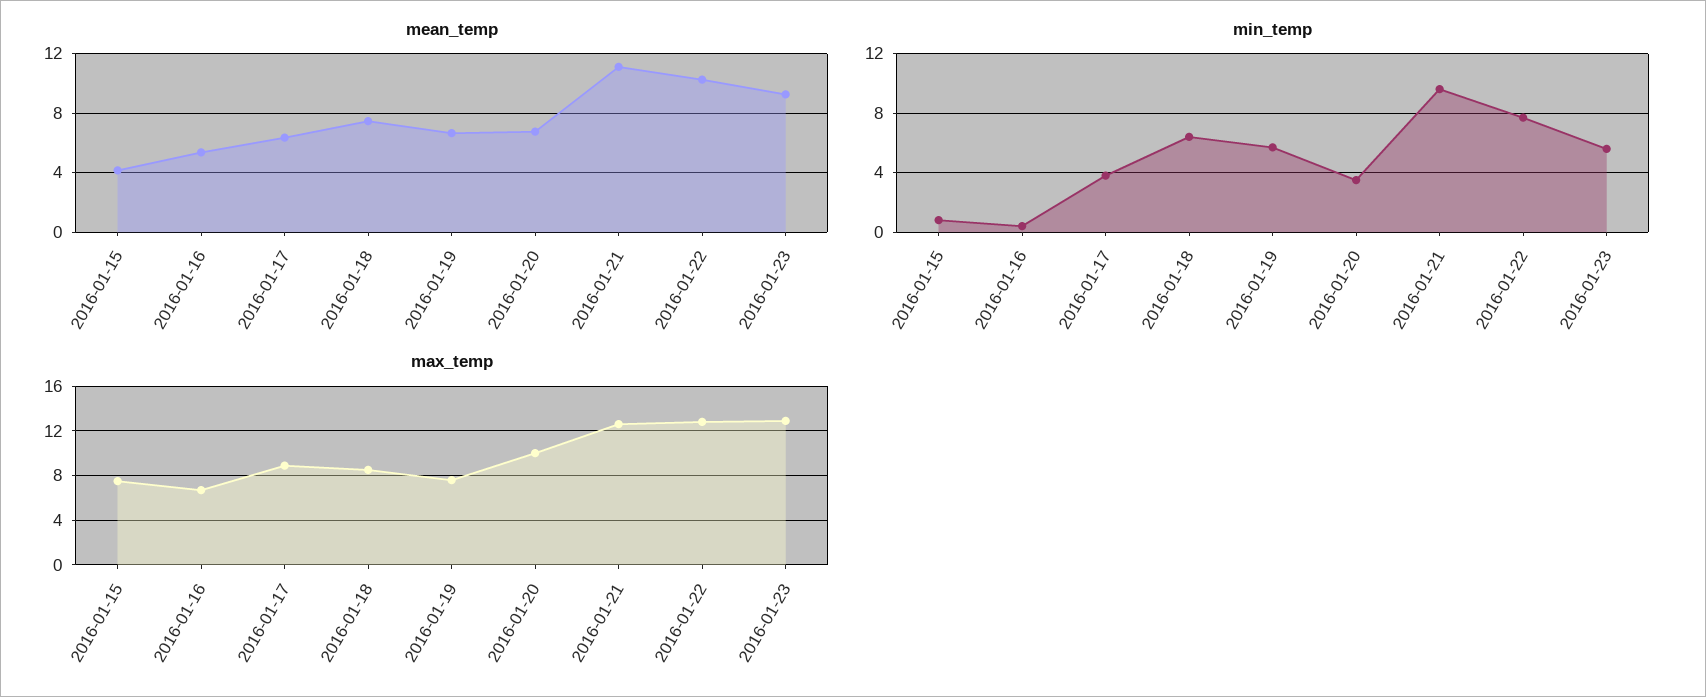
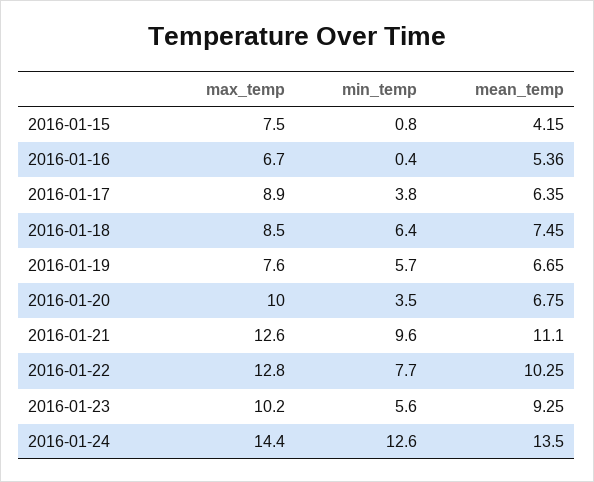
max_temp, 2016-01-23: 13 -> 10.2
max_temp, 2016-01-24: none -> 14.4
min_temp, 2016-01-24: none -> 12.6
mean_temp, 2016-01-24: none -> 13.5

